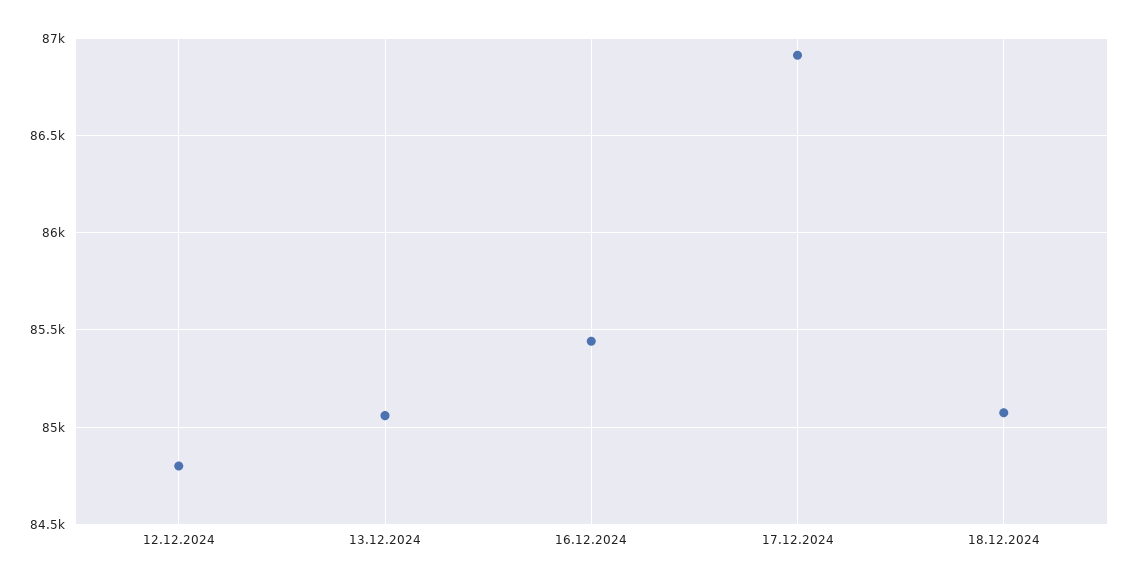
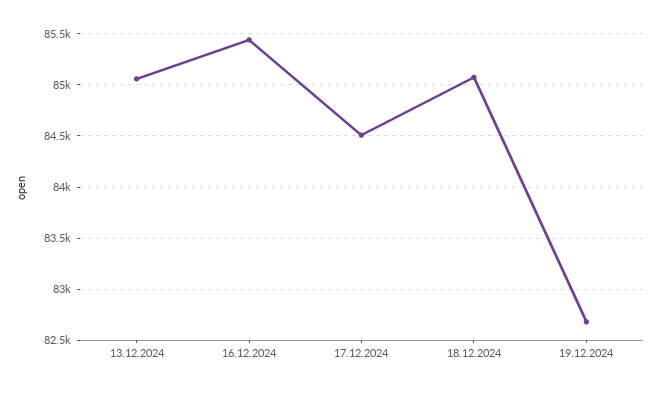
12.12.2024: 84800 -> none
17.12.2024: 86900 -> 84500
19.12.2024: none -> 82700

